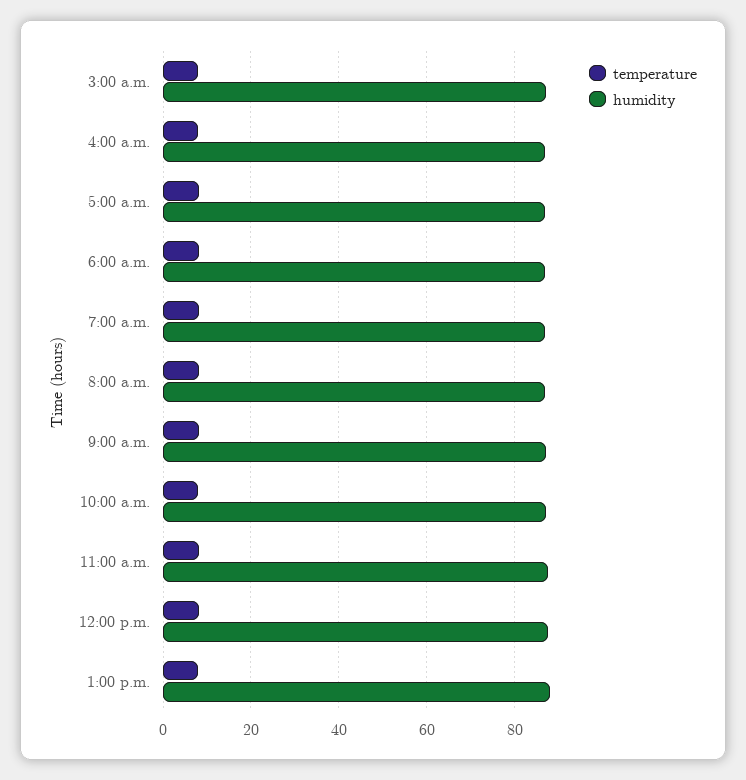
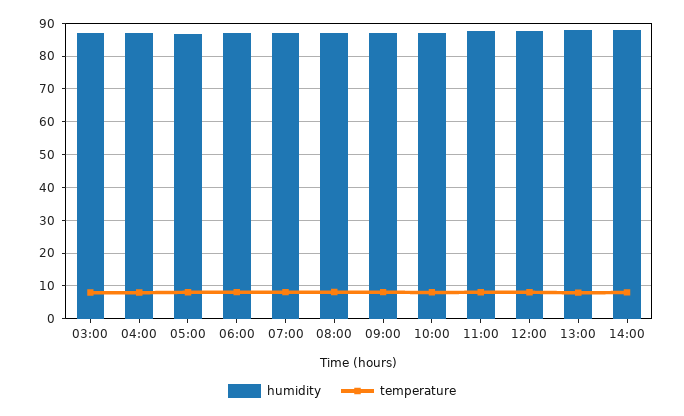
humidity, 14:00: none -> 88
temperature, 14:00: none -> 8

